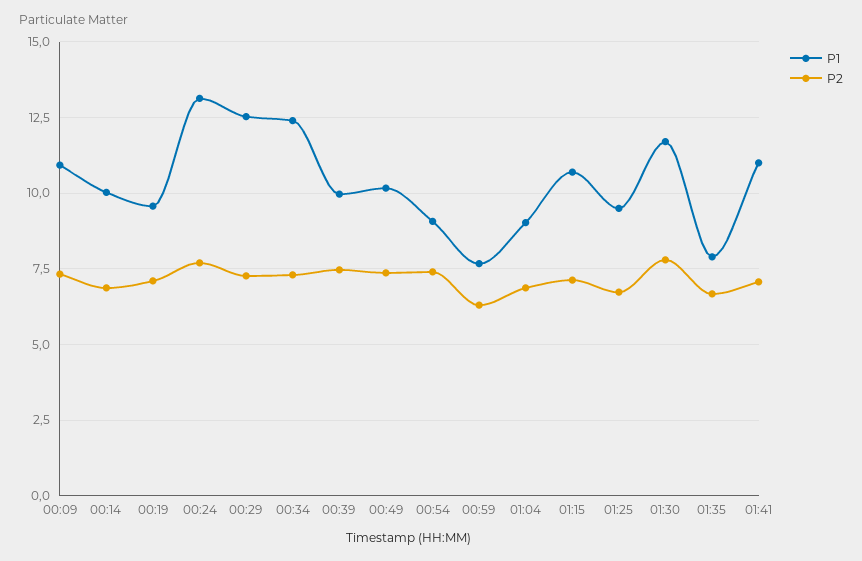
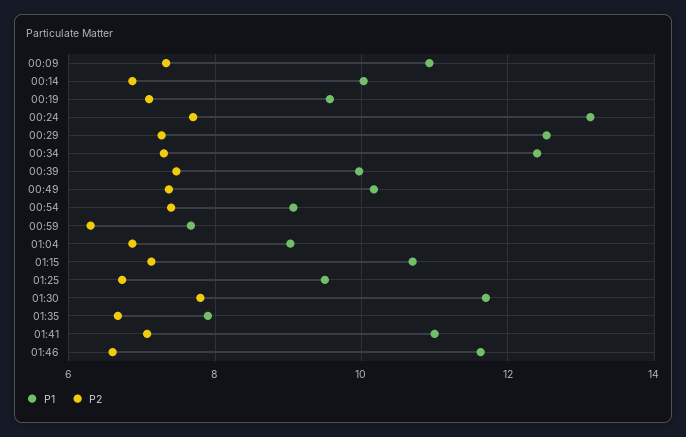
P1, 01:46: none -> 11.6
P2, 01:46: none -> 6.6

